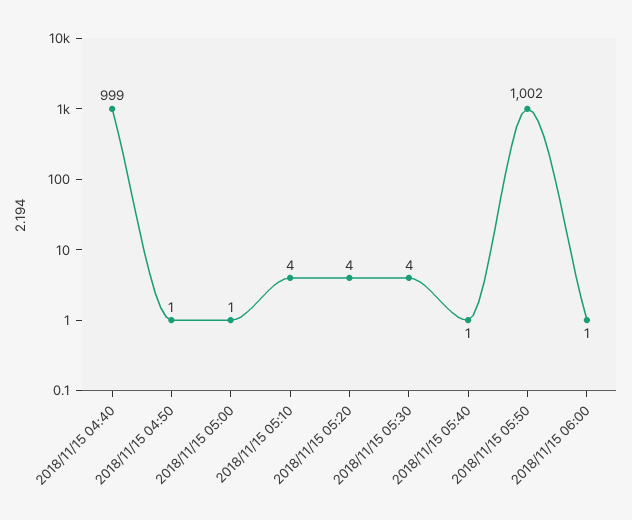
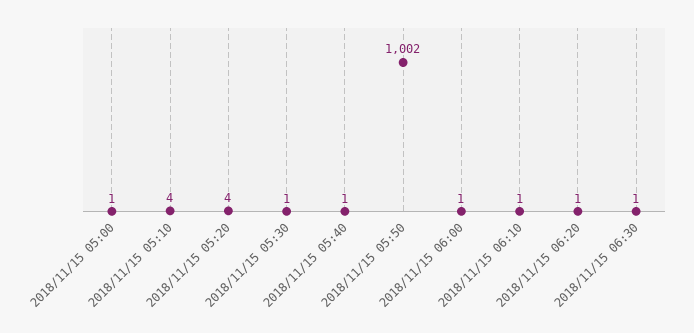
2018/11/15 04:40: 999 -> none
2018/11/15 04:50: 1 -> none
2018/11/15 05:30: 4 -> 1
2018/11/15 06:10: none -> 1
2018/11/15 06:20: none -> 1
2018/11/15 06:30: none -> 1

